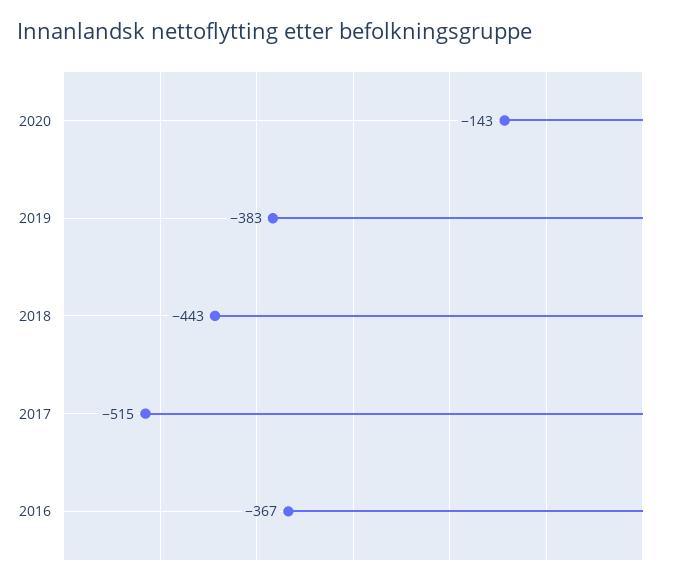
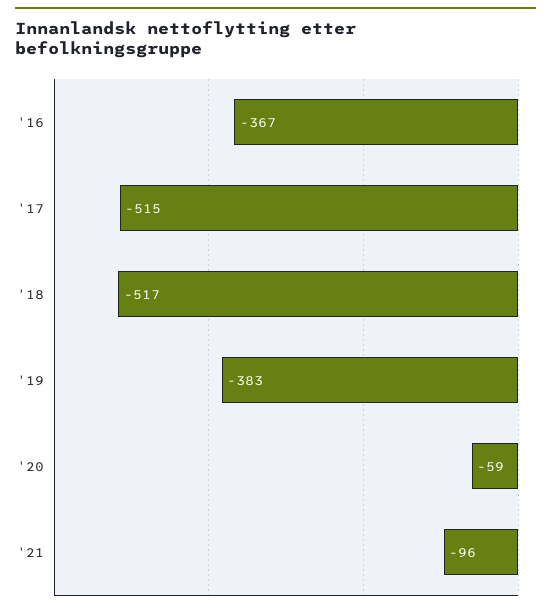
2020: -143 -> -59
2018: -443 -> -517
'21: none -> -96

